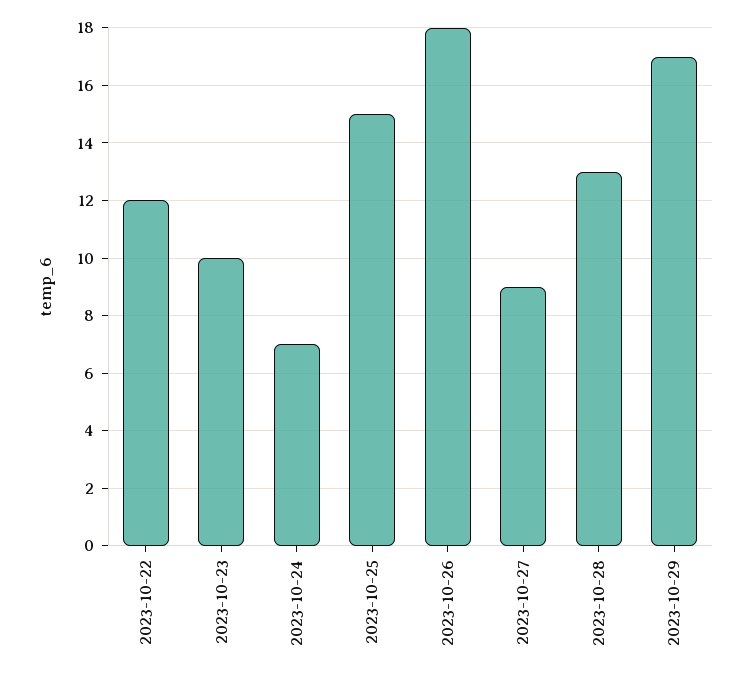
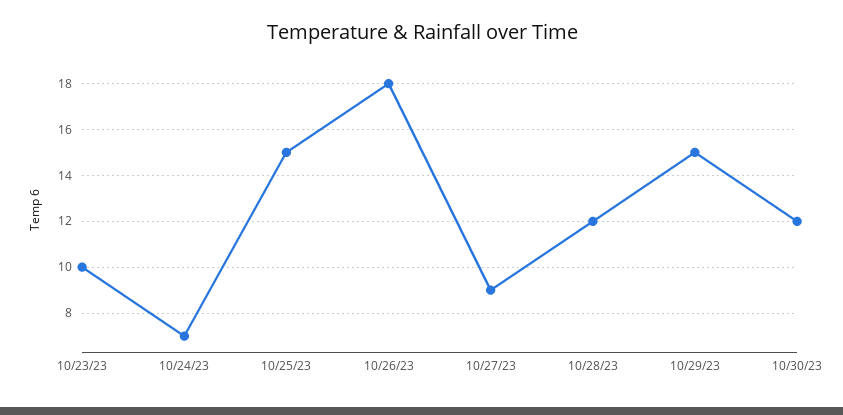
2023-10-22: 12 -> none
2023-10-28: 13 -> 12
2023-10-29: 17 -> 15
10/30/23: none -> 12

